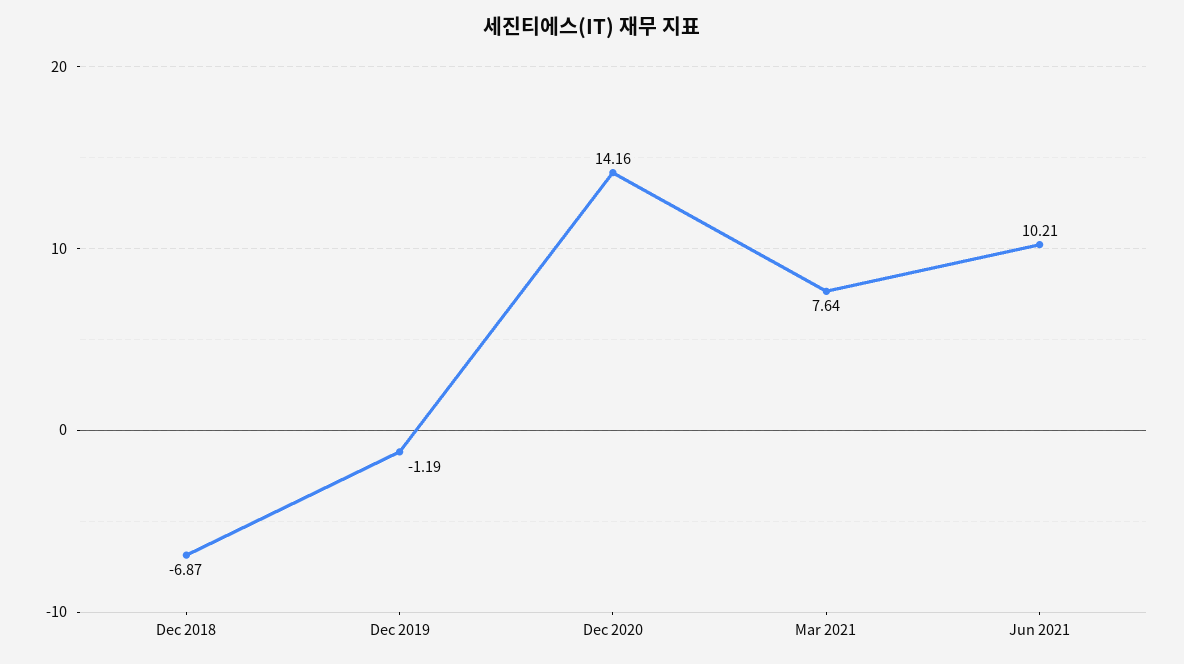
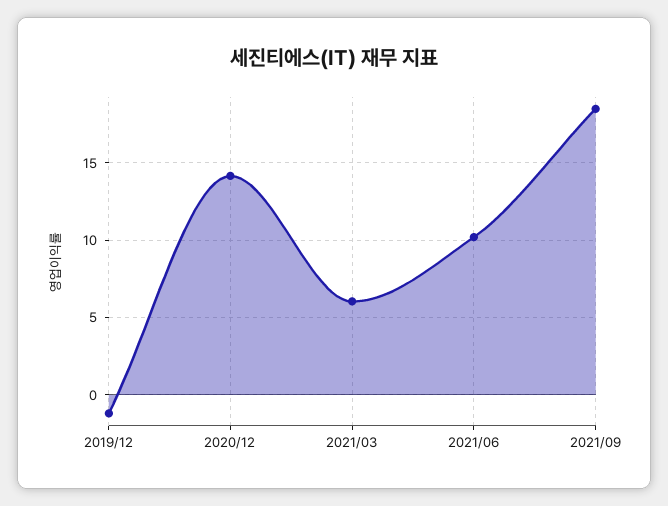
Dec 2018: -6.87 -> none
Mar 2021: 7.64 -> 6
2021/09: none -> 18.5

